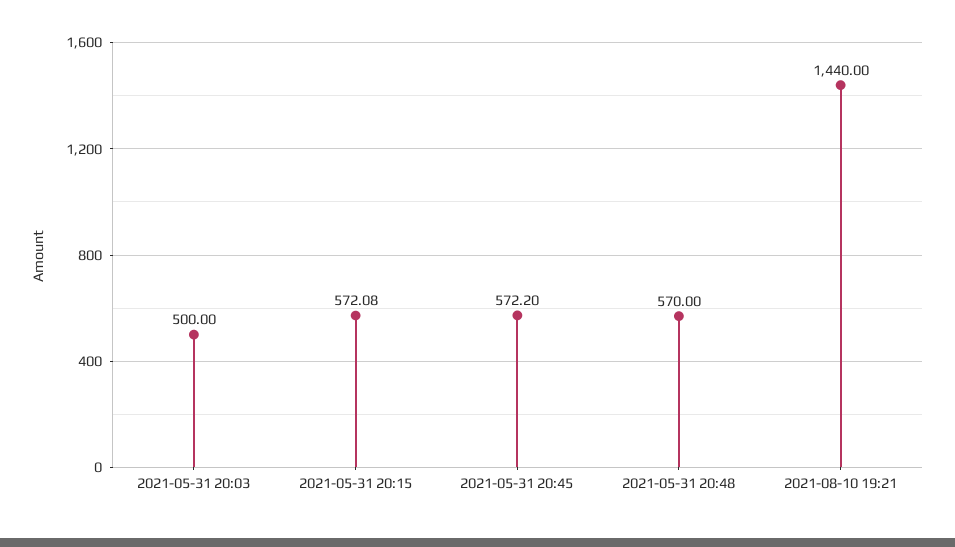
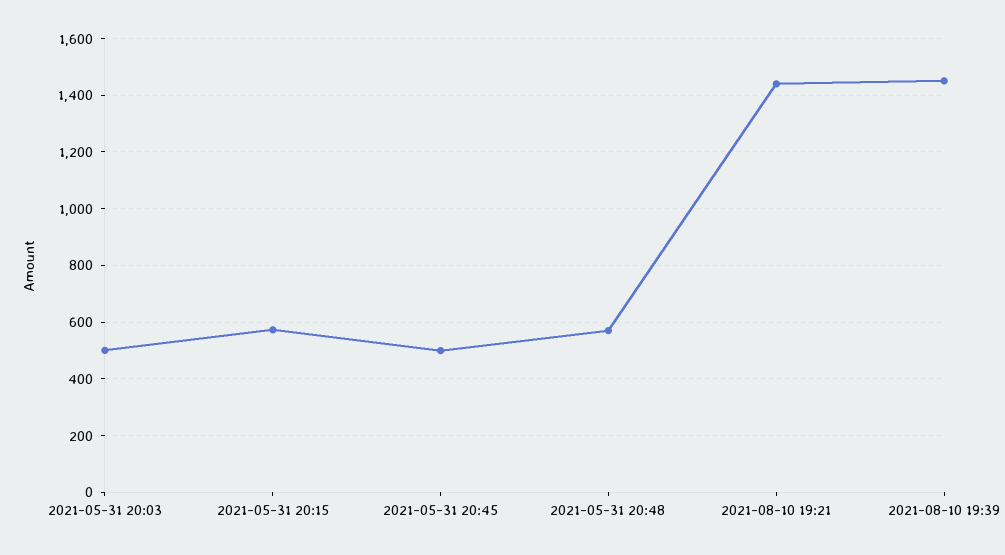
2021-05-31 20:45: 572.2 -> 500
2021-08-10 19:39: none -> 1450

